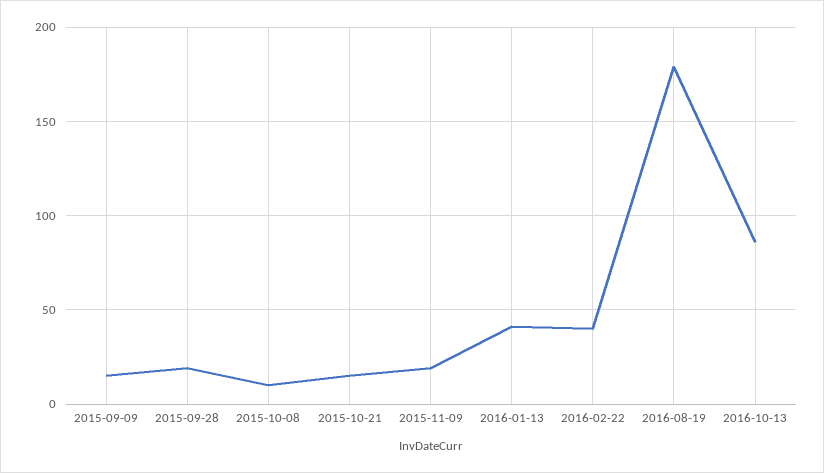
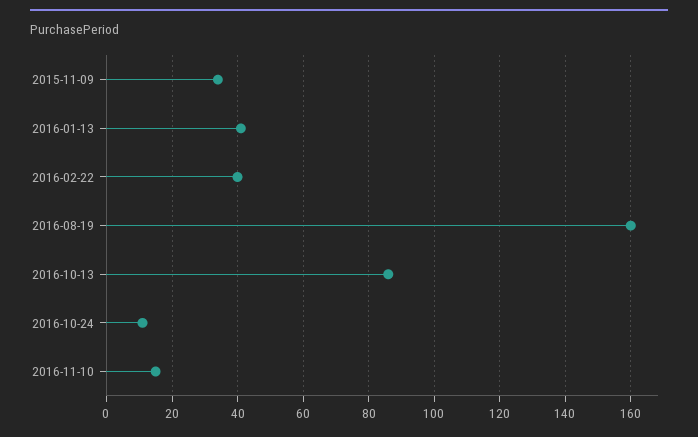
2015-09-09: 15 -> none
2015-09-28: 20 -> none
2015-10-08: 10 -> none
2015-10-21: 15 -> none
2015-11-09: 20 -> 35
2016-08-19: 180 -> 160
2016-10-24: none -> 10
2016-11-10: none -> 15

